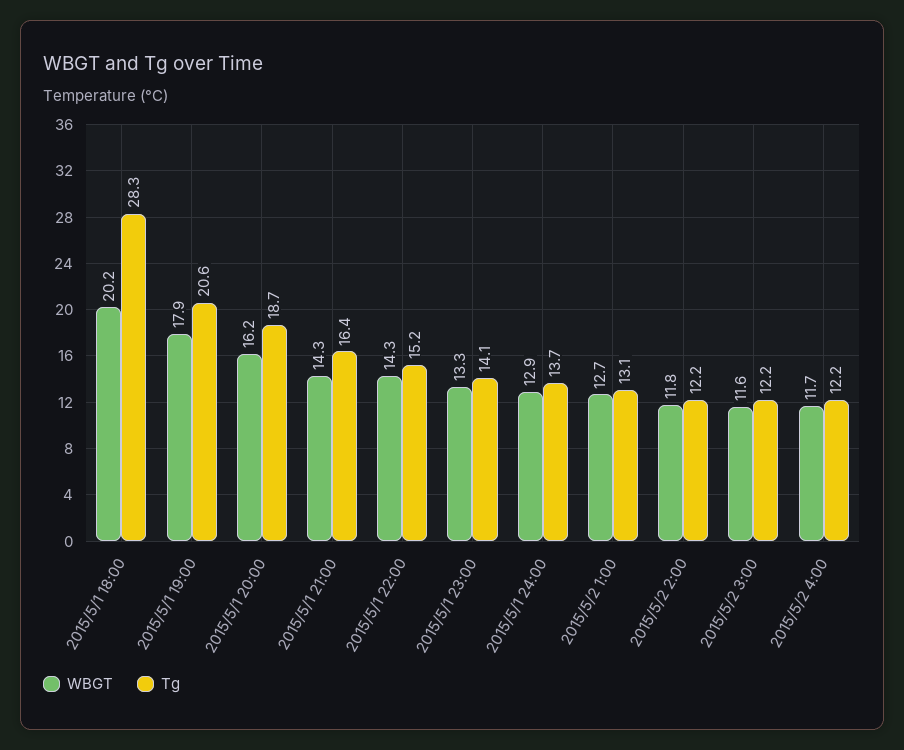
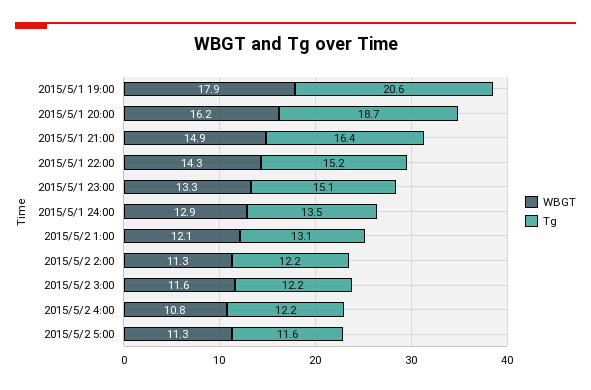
WBGT, 2015/5/1 18:00: 20.2 -> none
Tg, 2015/5/1 18:00: 28.3 -> none
WBGT, 2015/5/1 21:00: 14.3 -> 14.9
Tg, 2015/5/1 23:00: 14.1 -> 15.1
Tg, 2015/5/1 24:00: 13.7 -> 13.5
WBGT, 2015/5/2 1:00: 12.7 -> 12.1
WBGT, 2015/5/2 2:00: 11.8 -> 11.3
WBGT, 2015/5/2 4:00: 11.7 -> 10.8
WBGT, 2015/5/2 5:00: none -> 11.3
Tg, 2015/5/2 5:00: none -> 11.6

